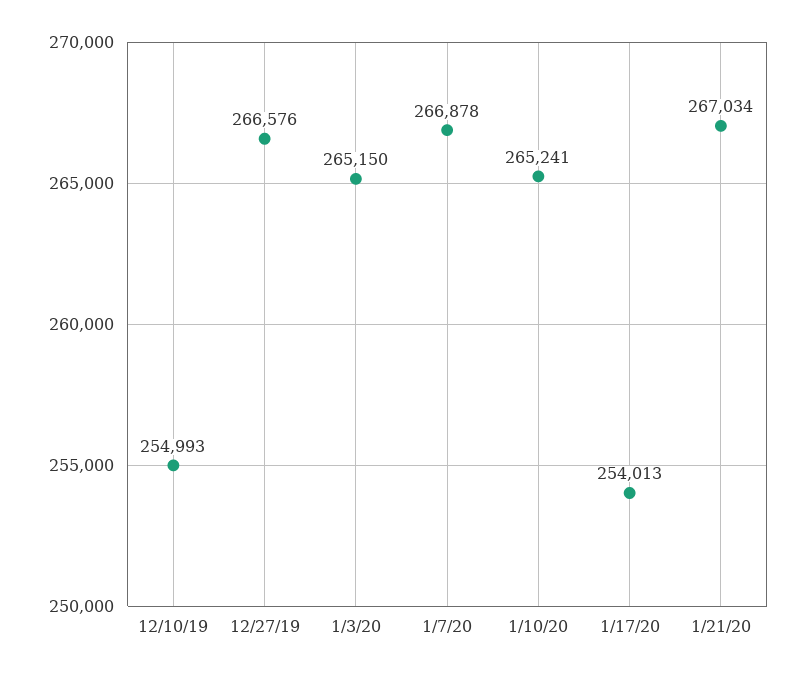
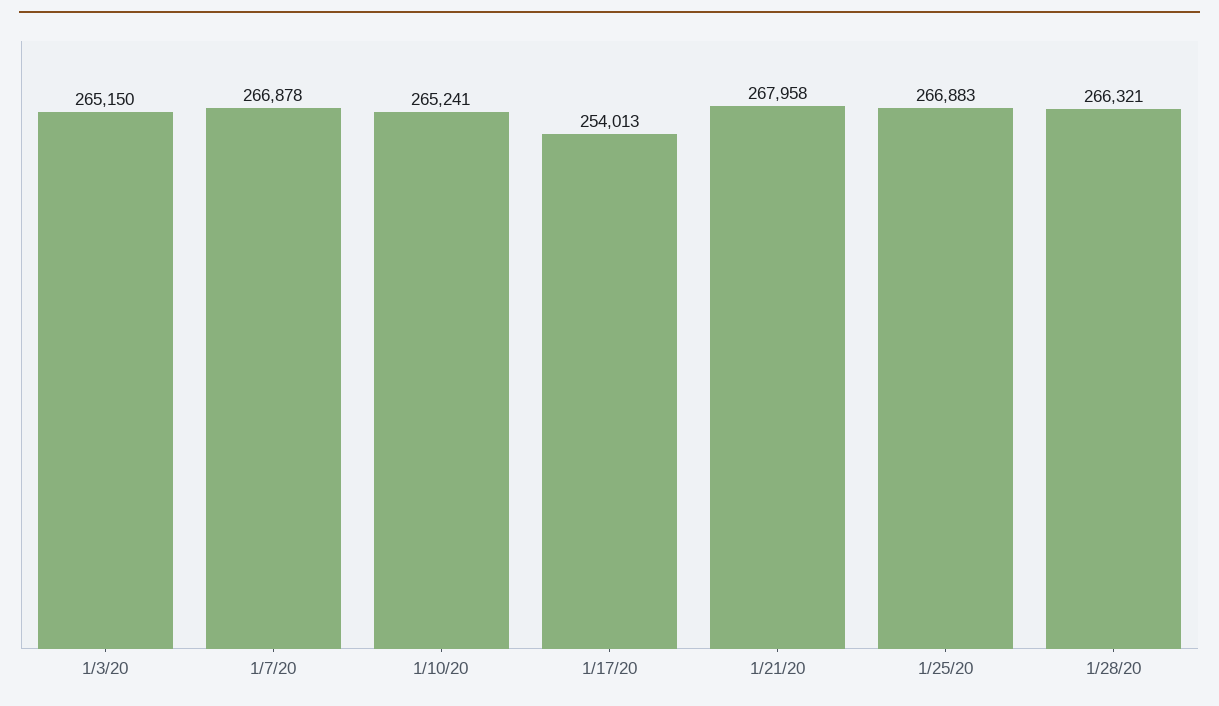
12/10/19: 254993 -> none
12/27/19: 266576 -> none
1/21/20: 267034 -> 267958
1/25/20: none -> 266883
1/28/20: none -> 266321

